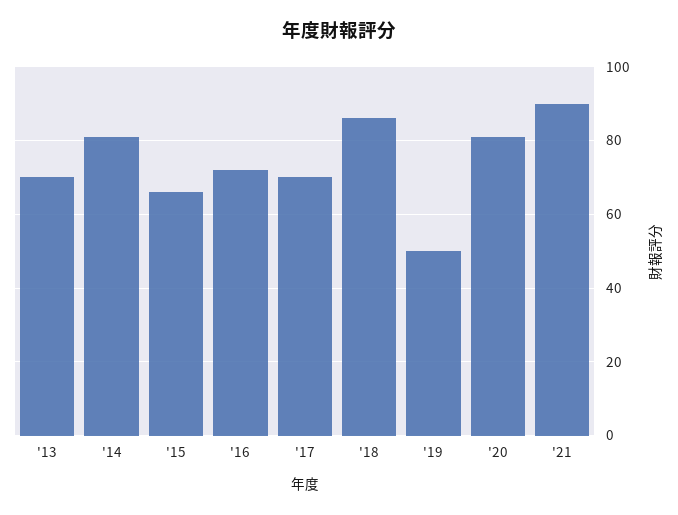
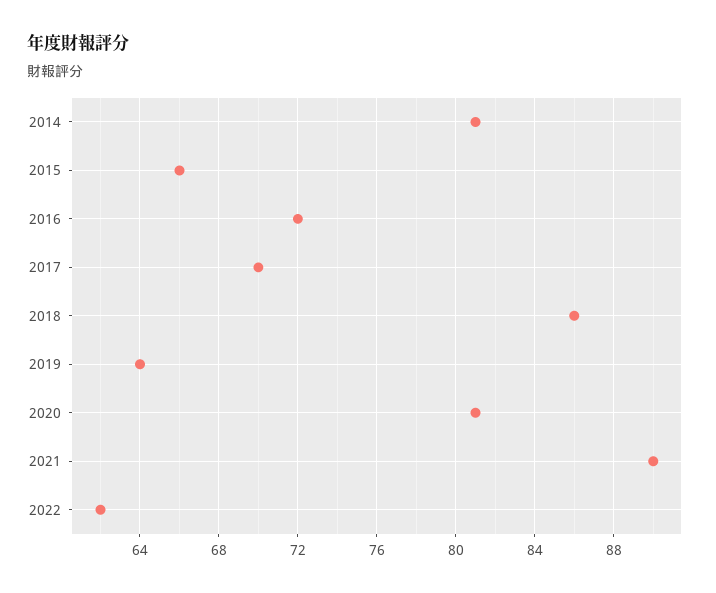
'13: 70 -> none
'19: 50 -> 64
2022: none -> 62

